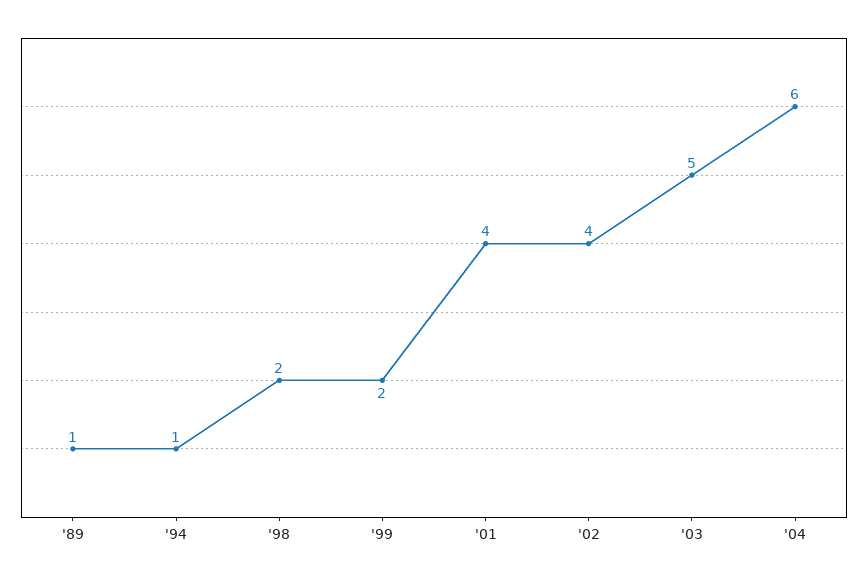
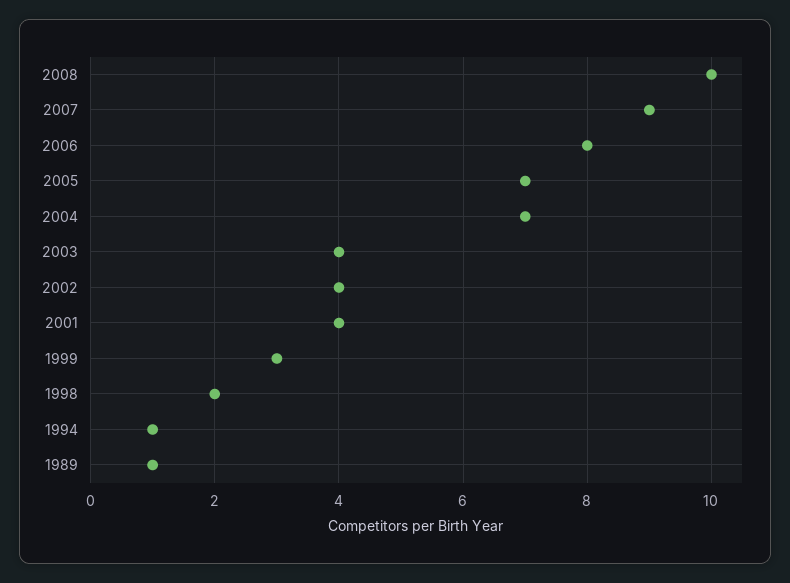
'99: 2 -> 3
'03: 5 -> 4
'04: 6 -> 7
2008: none -> 10
2007: none -> 9
2006: none -> 8
2005: none -> 7

